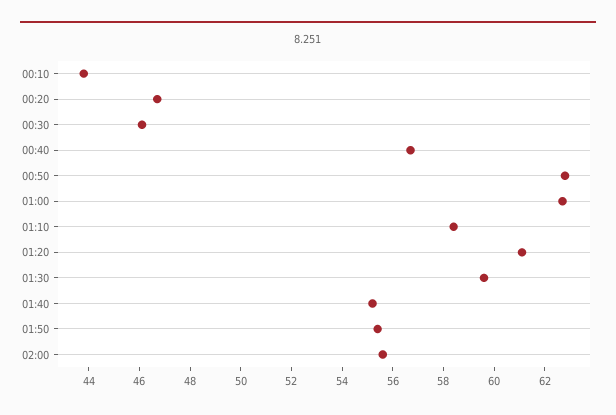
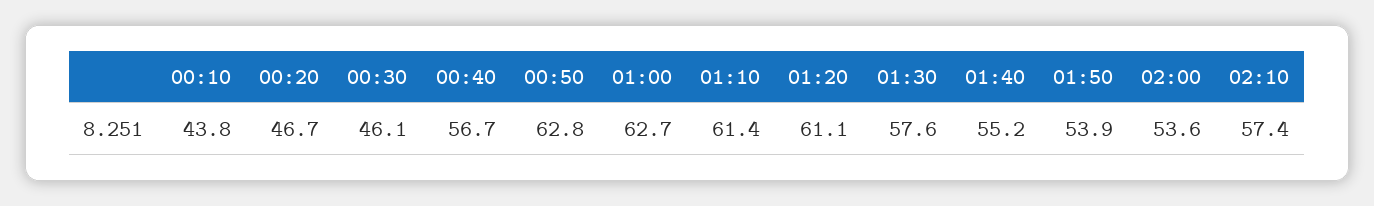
01:10: 58.5 -> 61.4
01:30: 59.5 -> 57.6
01:50: 55.5 -> 53.9
02:00: 55.5 -> 53.6
02:10: none -> 57.4

